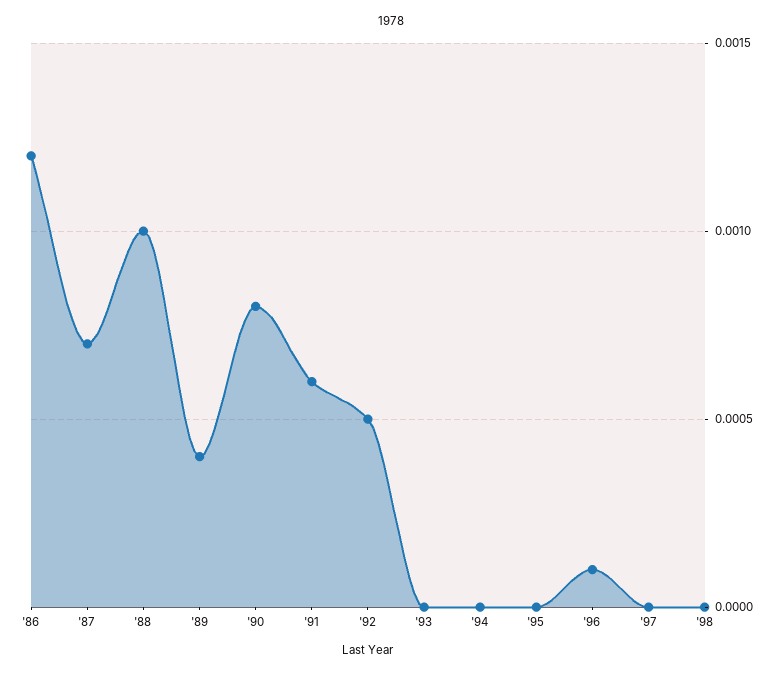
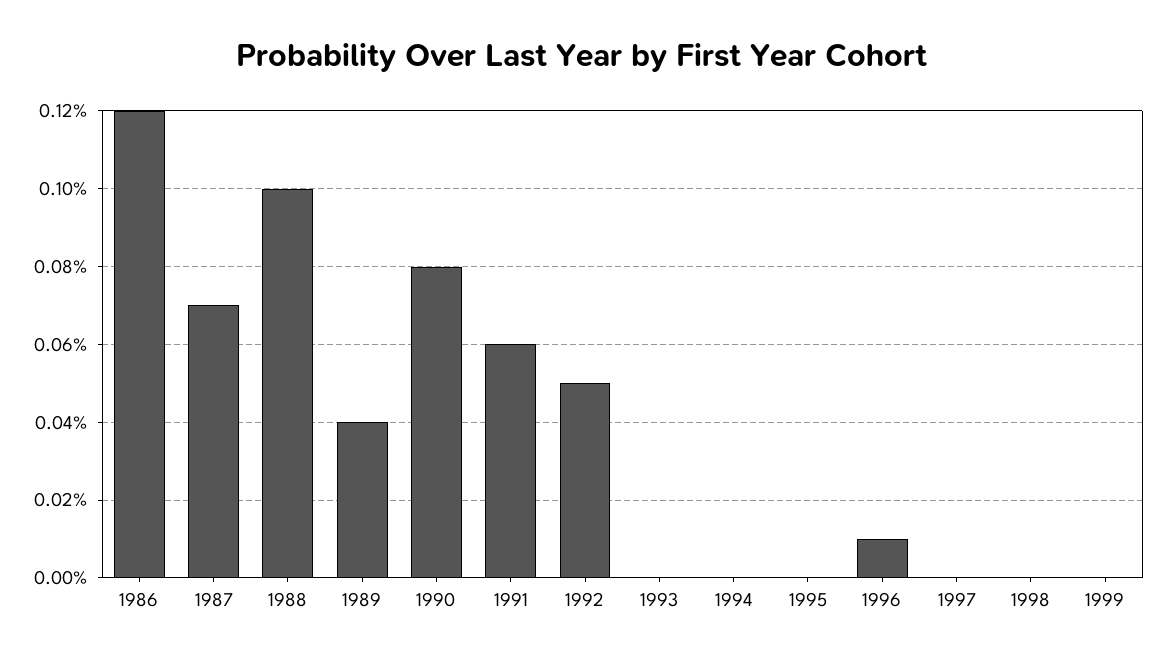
1999: none -> 0

